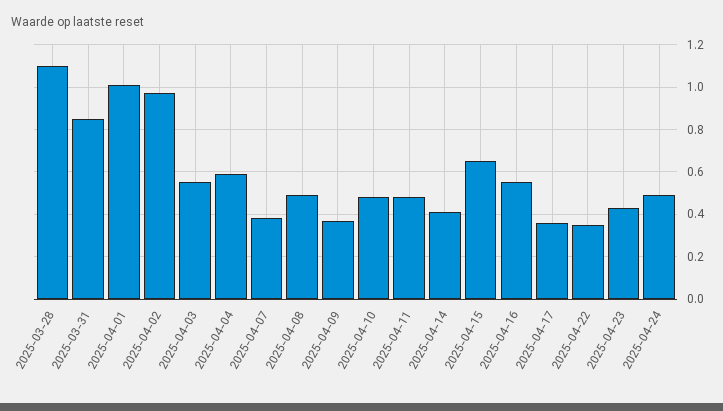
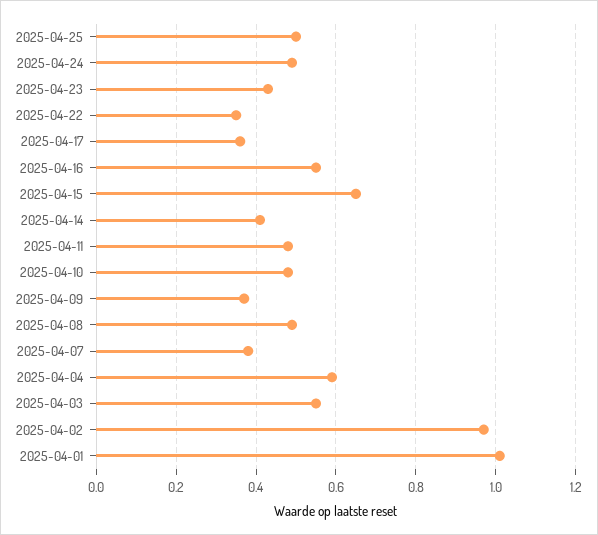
2025-03-28: 1.1 -> none
2025-03-31: 0.85 -> none
2025-04-25: none -> 0.5

